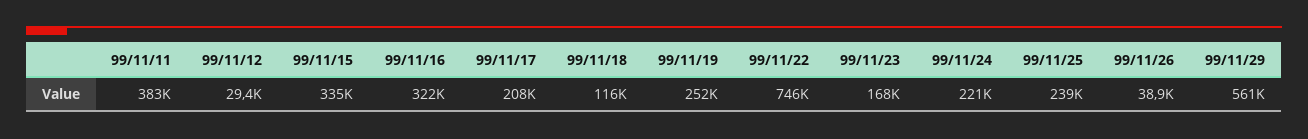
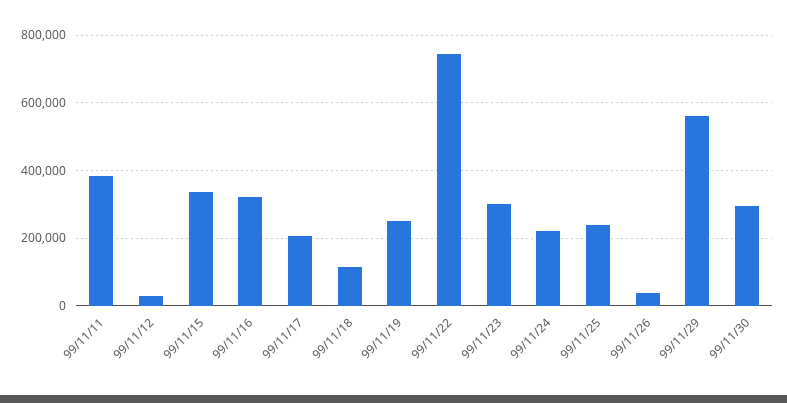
99/11/23: 168000 -> 300000
99/11/30: none -> 300000

